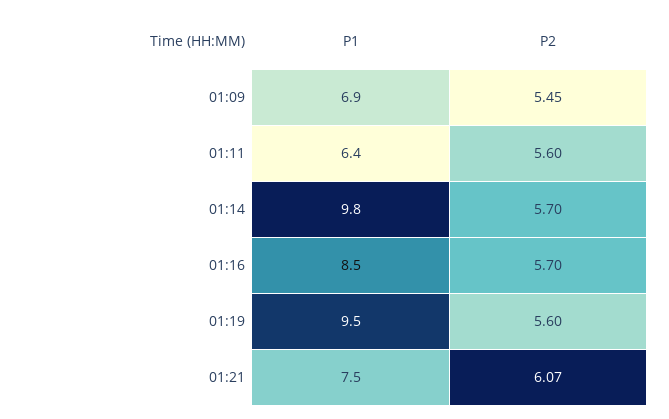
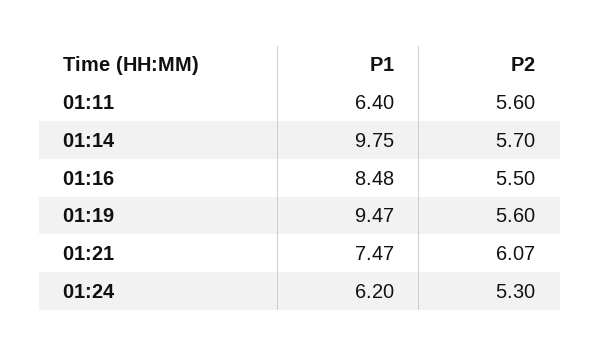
P1, 01:09: 6.9 -> none
P2, 01:09: 5.45 -> none
P2, 01:16: 5.7 -> 5.5
P1, 01:24: none -> 6.2
P2, 01:24: none -> 5.3

